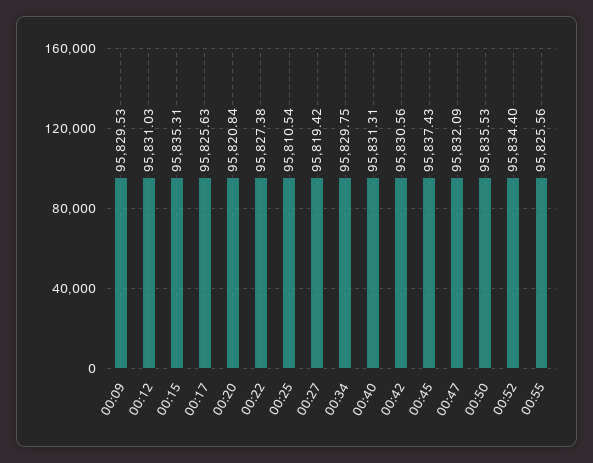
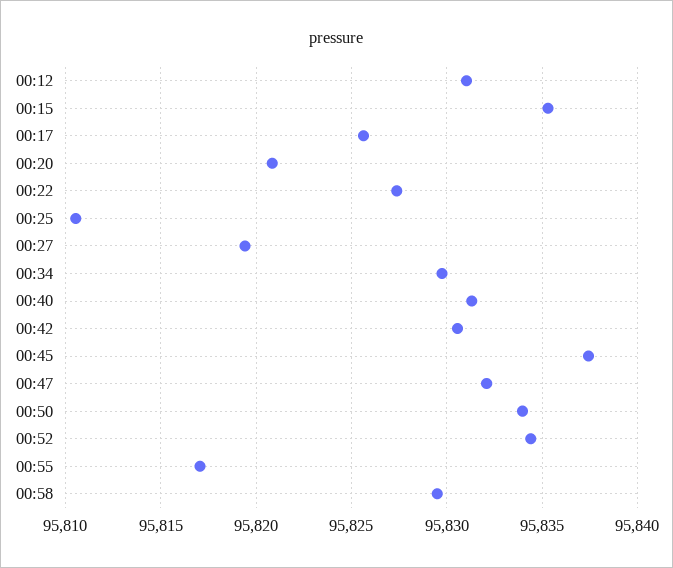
00:09: 95829.53 -> none
00:50: 95835.53 -> 95834
00:55: 95825.56 -> 95817
00:58: none -> 95829.5

